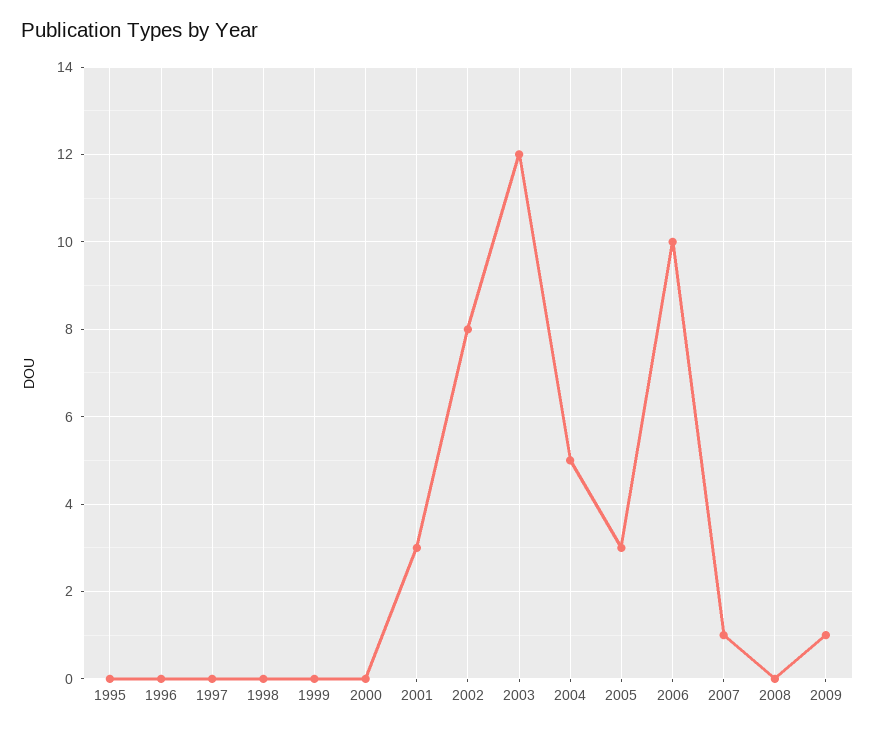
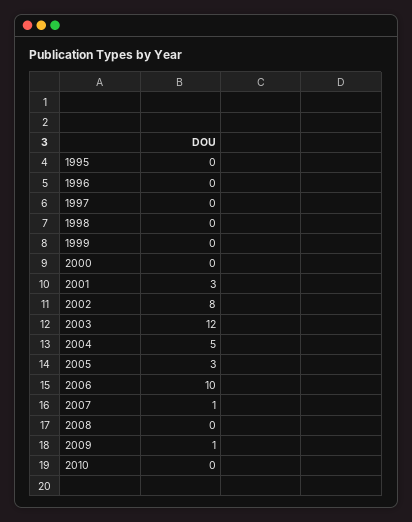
2010: none -> 0

